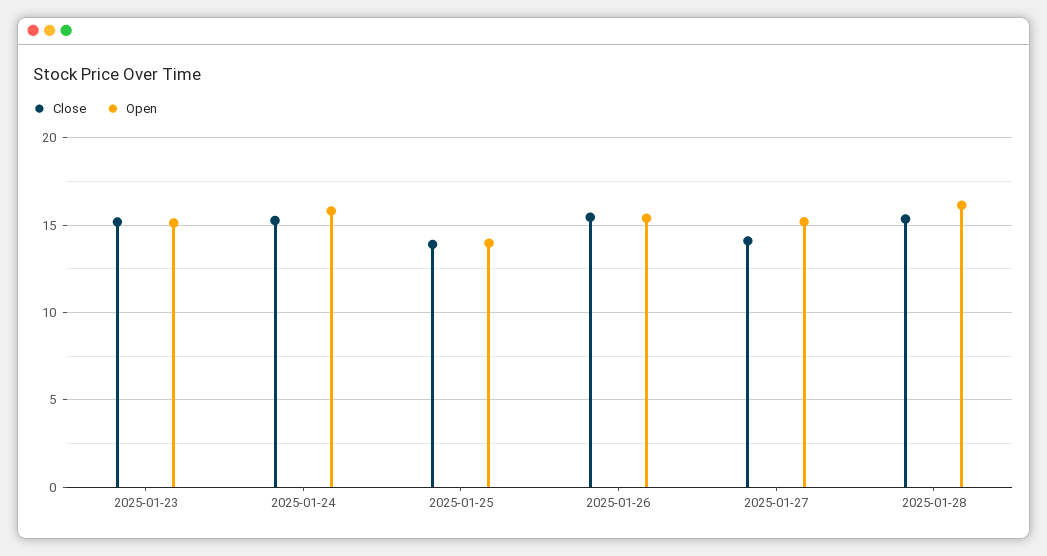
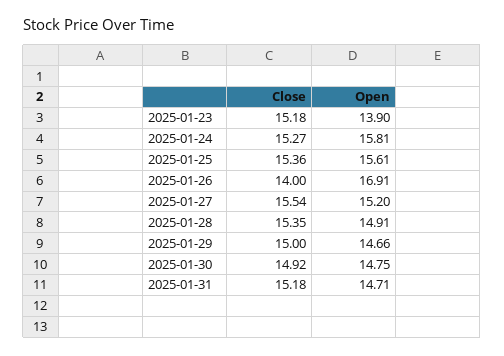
Open, 2025-01-23: 15 -> 13.9
Close, 2025-01-25: 14 -> 15.36
Open, 2025-01-25: 14 -> 15.61
Close, 2025-01-26: 15.5 -> 14
Open, 2025-01-26: 15.5 -> 16.91
Close, 2025-01-27: 14 -> 15.54
Open, 2025-01-28: 16 -> 14.91
Close, 2025-01-29: none -> 15
Open, 2025-01-29: none -> 14.66
Close, 2025-01-30: none -> 14.92
Open, 2025-01-30: none -> 14.75
Close, 2025-01-31: none -> 15.18
Open, 2025-01-31: none -> 14.71

